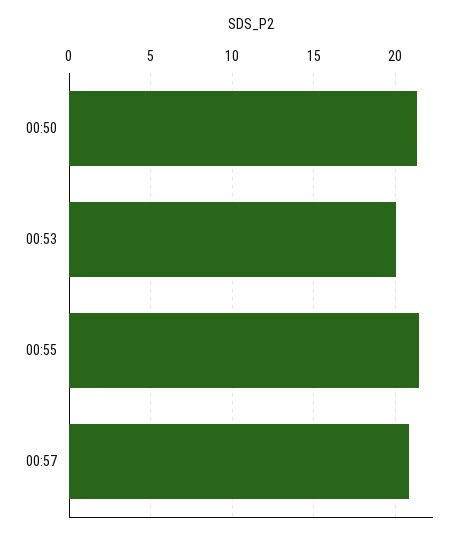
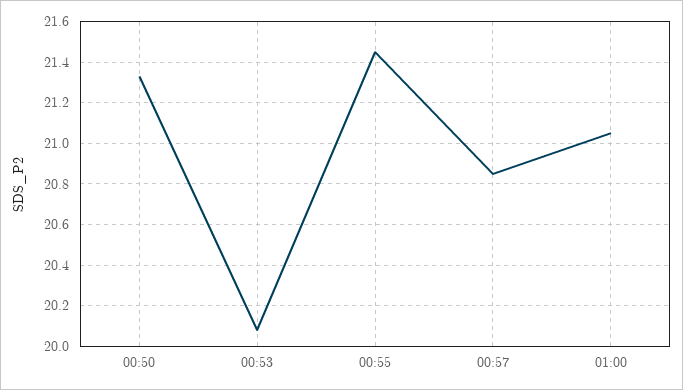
01:00: none -> 21.05

